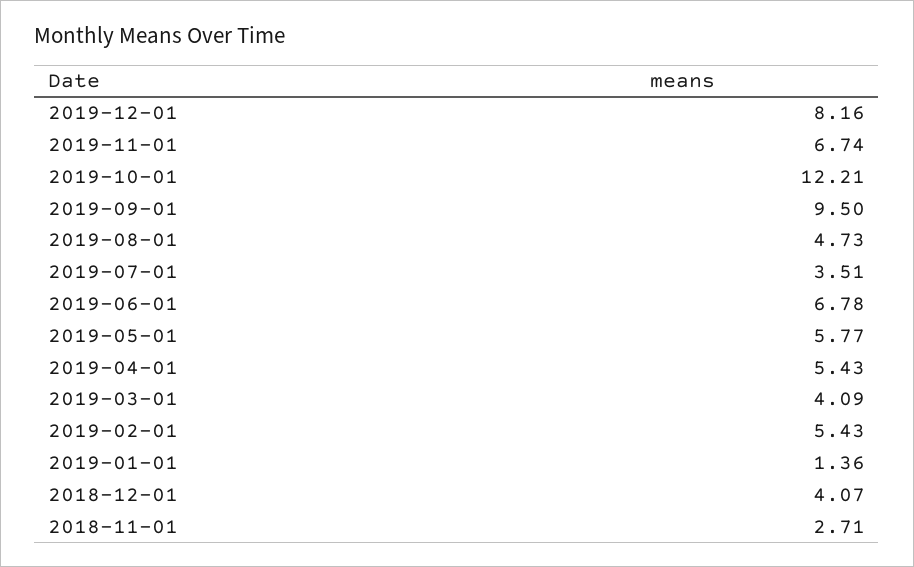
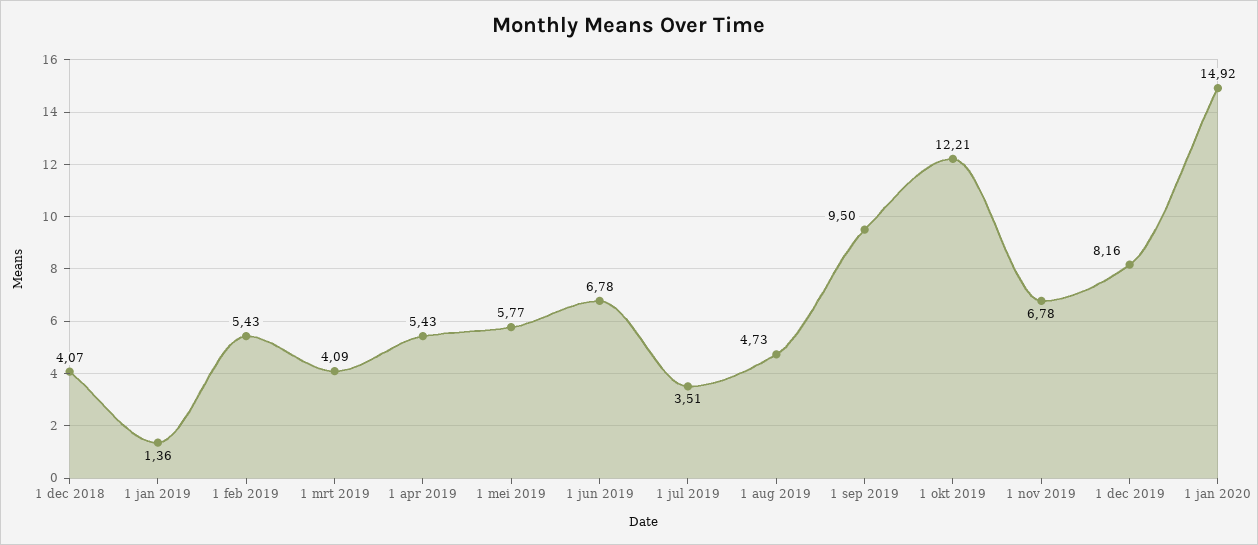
2019-11-01: 6.74 -> 6.78
2018-11-01: 2.71 -> none
1 jan 2020: none -> 14.92

